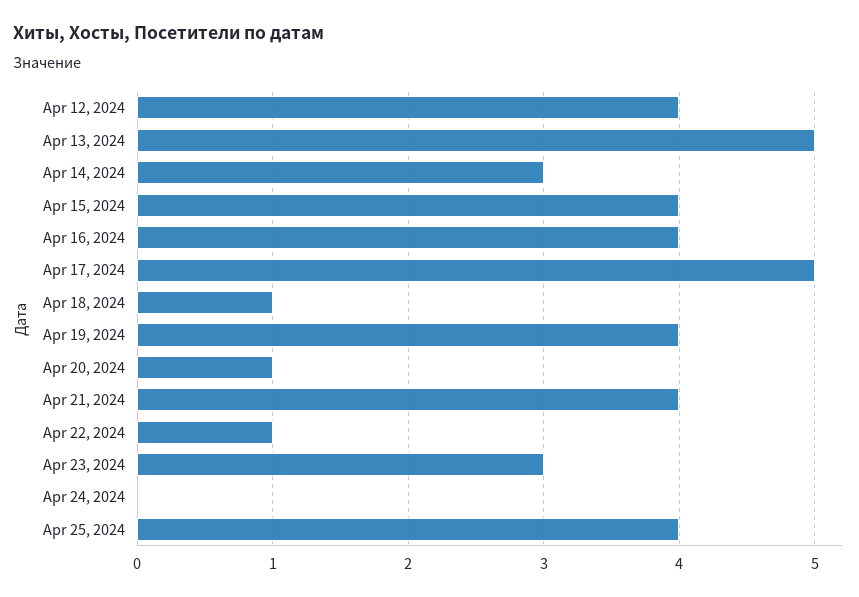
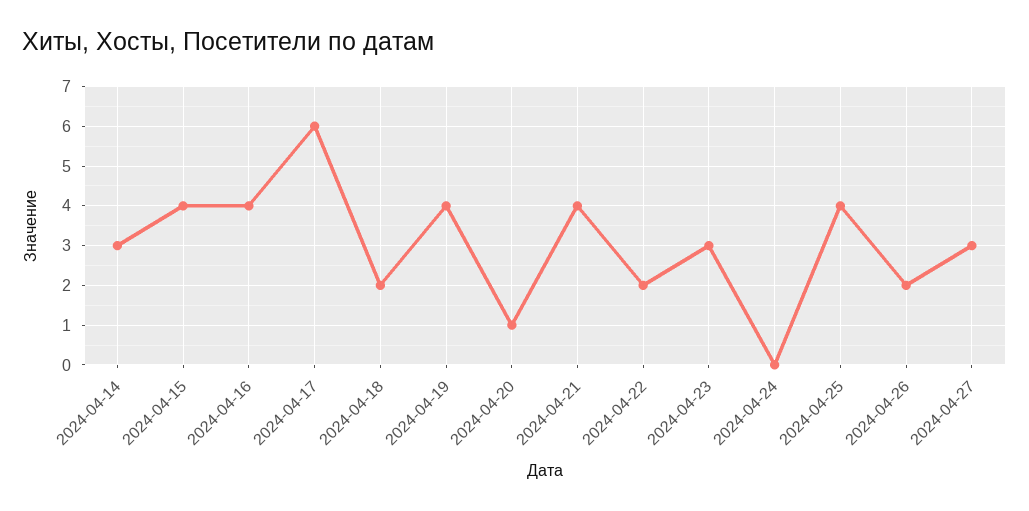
Apr 12, 2024: 4 -> none
Apr 13, 2024: 5 -> none
Apr 17, 2024: 5 -> 6
Apr 18, 2024: 1 -> 2
Apr 22, 2024: 1 -> 2
2024-04-26: none -> 2
2024-04-27: none -> 3

